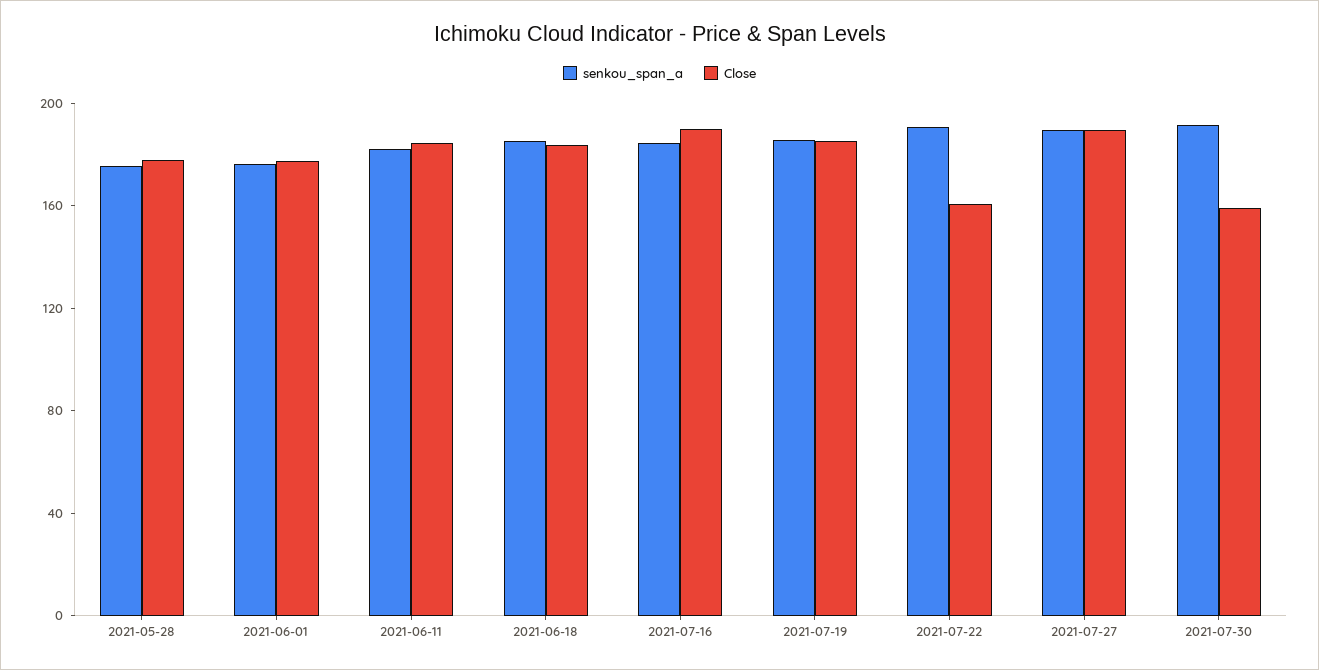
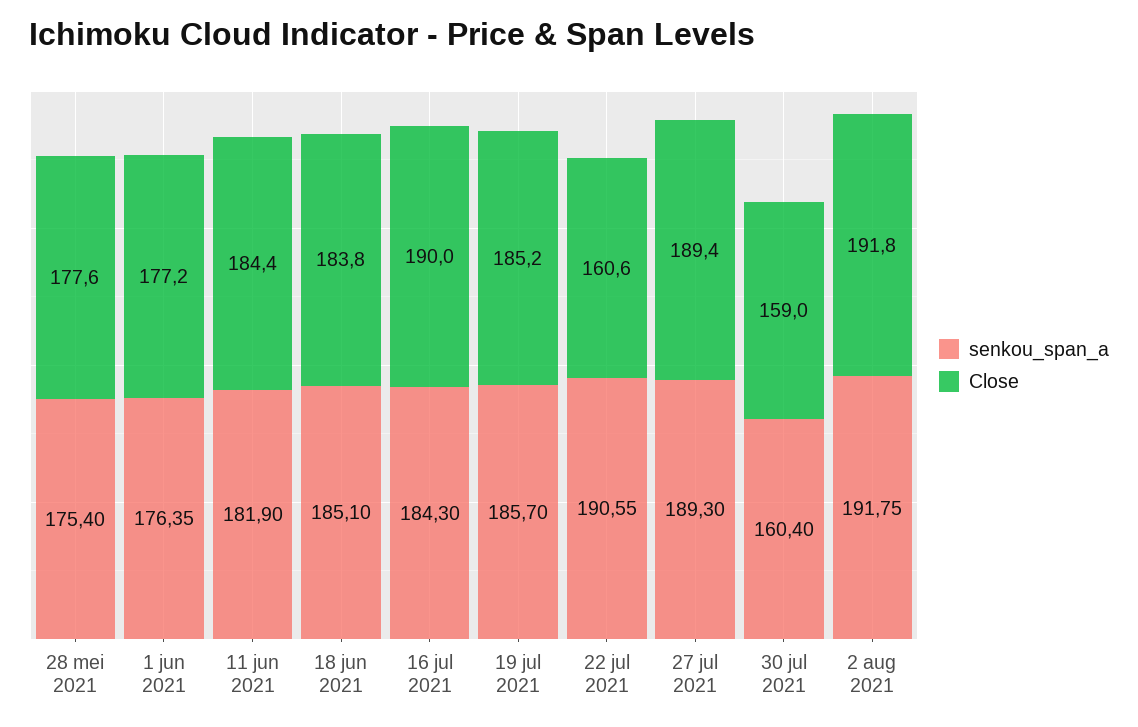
senkou_span_a, 2021-07-30: 190 -> 160.4
senkou_span_a, 2 aug 2021: none -> 191.75
Close, 2 aug 2021: none -> 191.8

